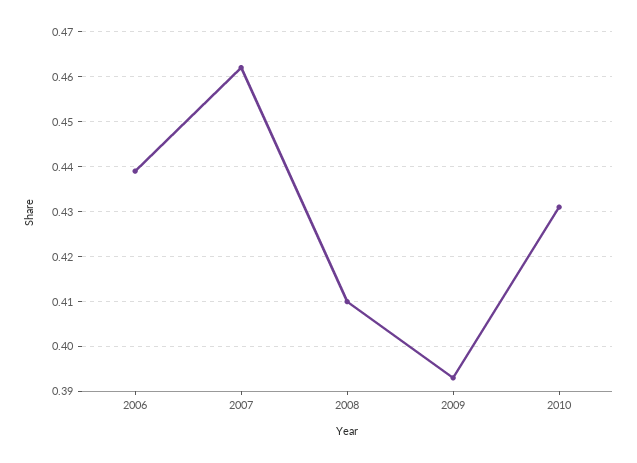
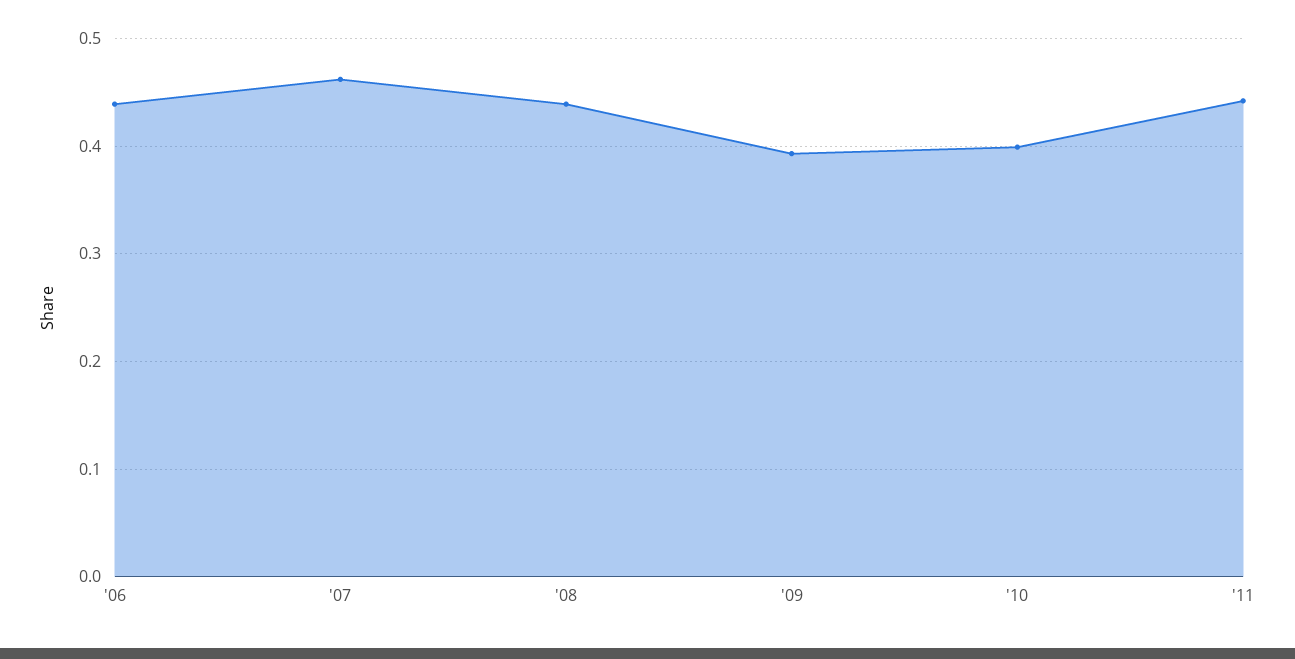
2008: 0.41 -> 0.44
2010: 0.43 -> 0.4
'11: none -> 0.44

